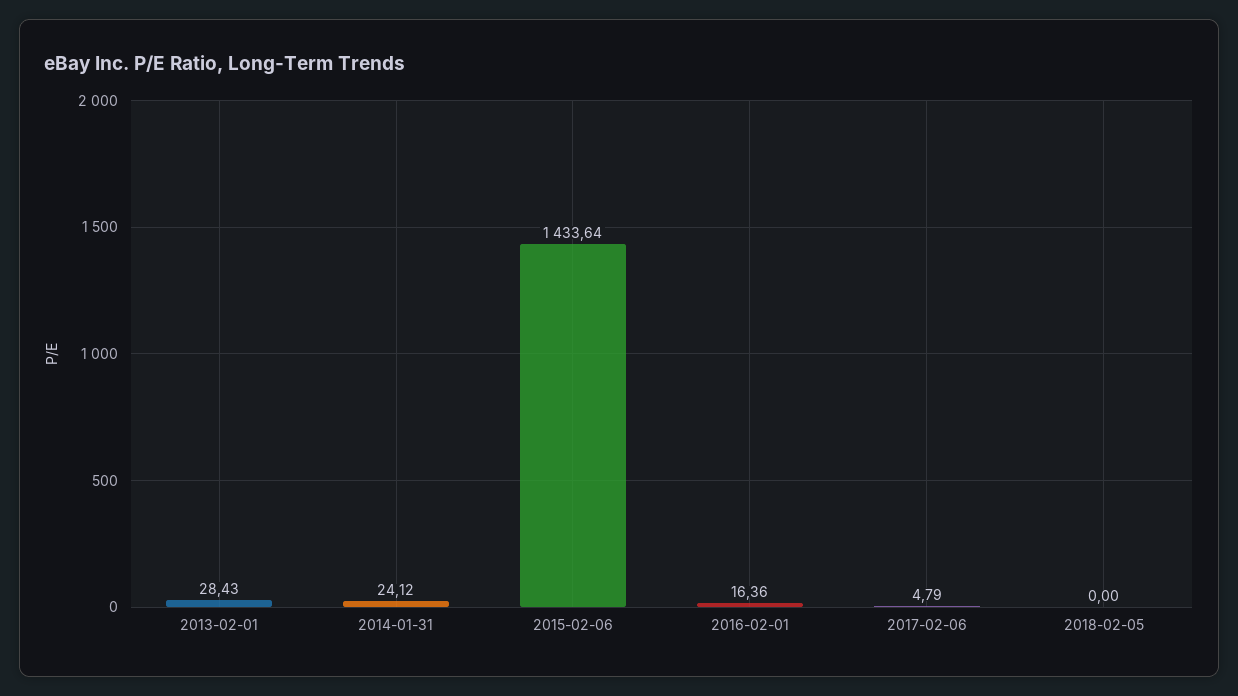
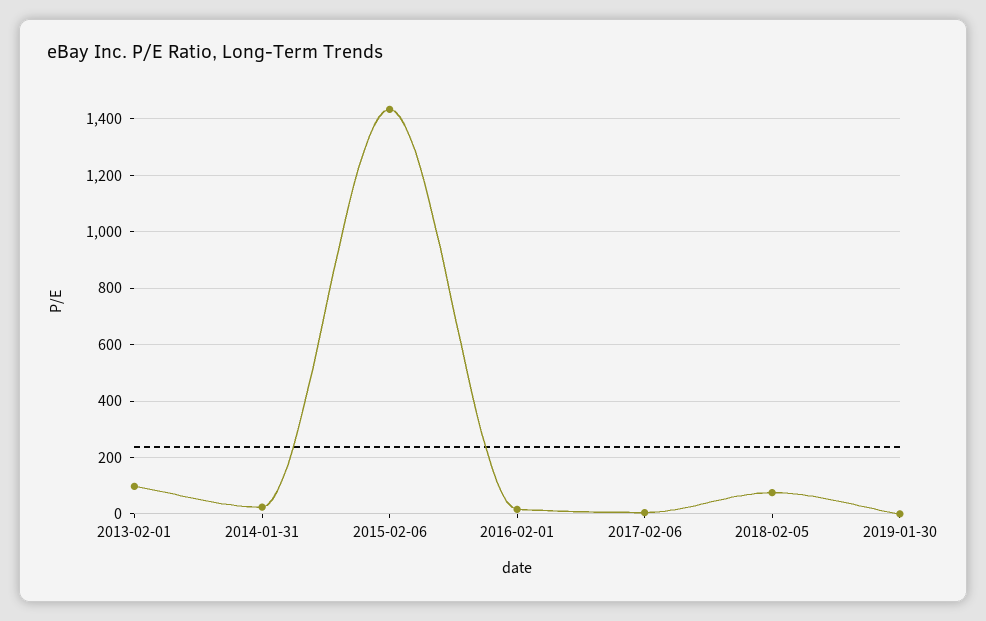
2013-02-01: 28.43 -> 100
2018-02-05: 0 -> 75
2019-01-30: none -> 0

